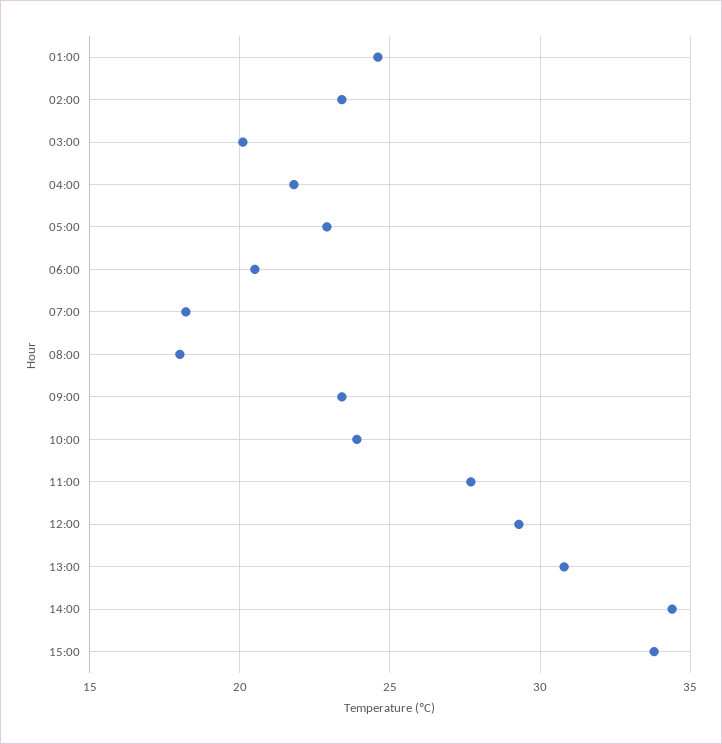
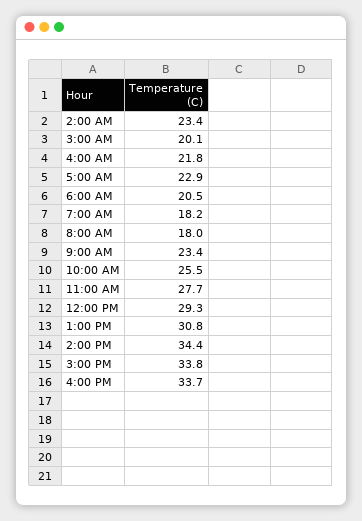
01:00: 24.5 -> none
10:00: 24 -> 25.5
4:00 PM: none -> 33.7

